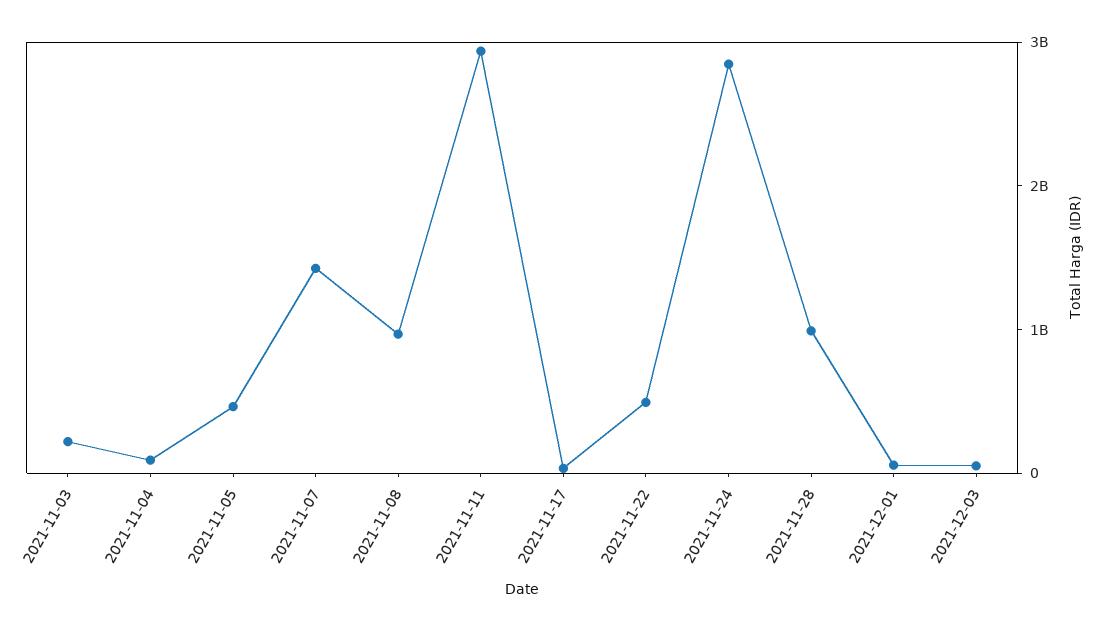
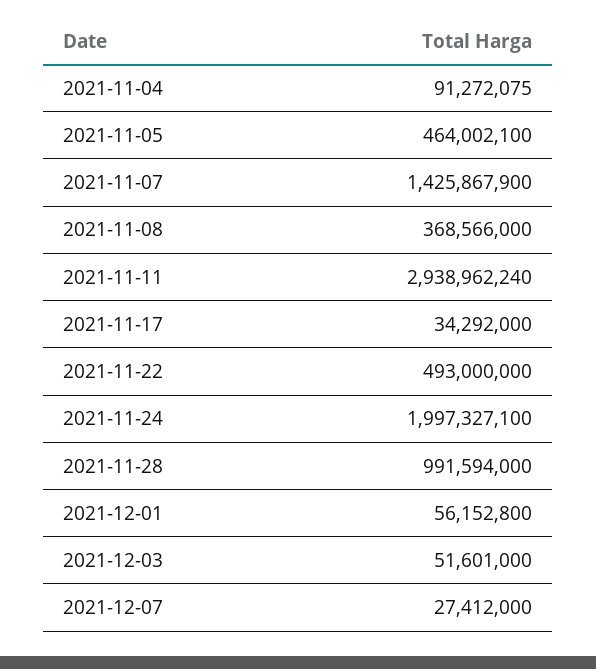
2021-11-03: 200000000 -> none
2021-11-08: 1000000000 -> 368566000
2021-11-24: 2800000000 -> 1997327100
2021-12-07: none -> 27412000

